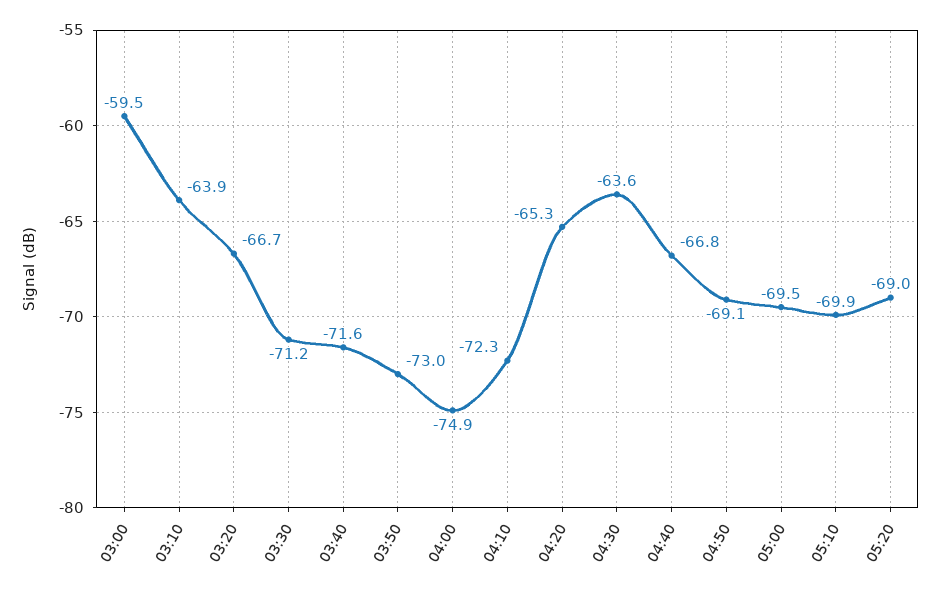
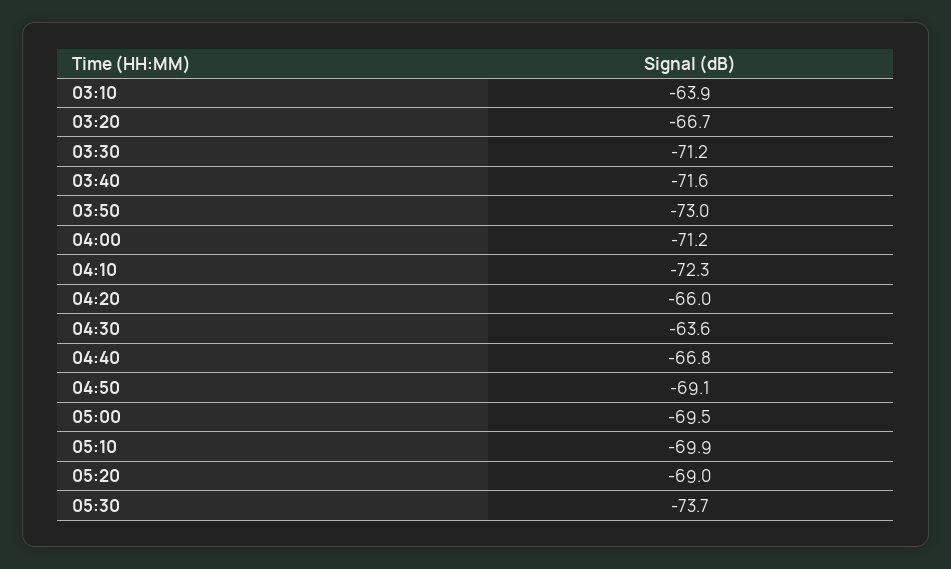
03:00: -59.5 -> none
04:00: -74.9 -> -71.2
04:20: -65.3 -> -66
05:30: none -> -73.7

